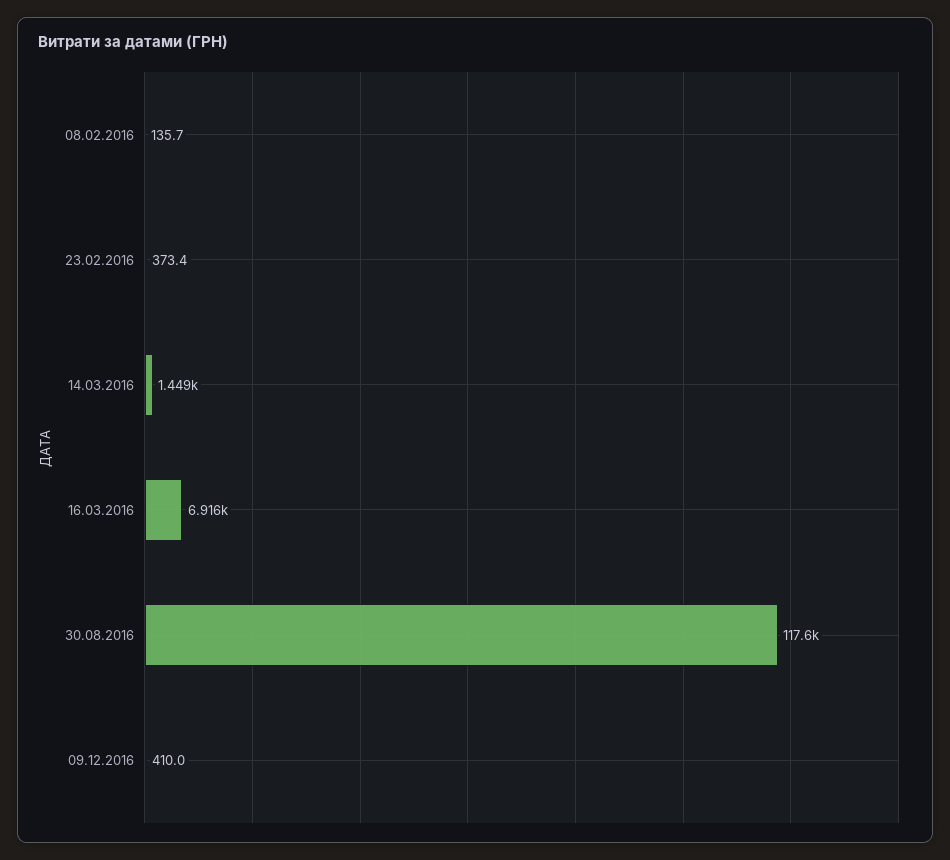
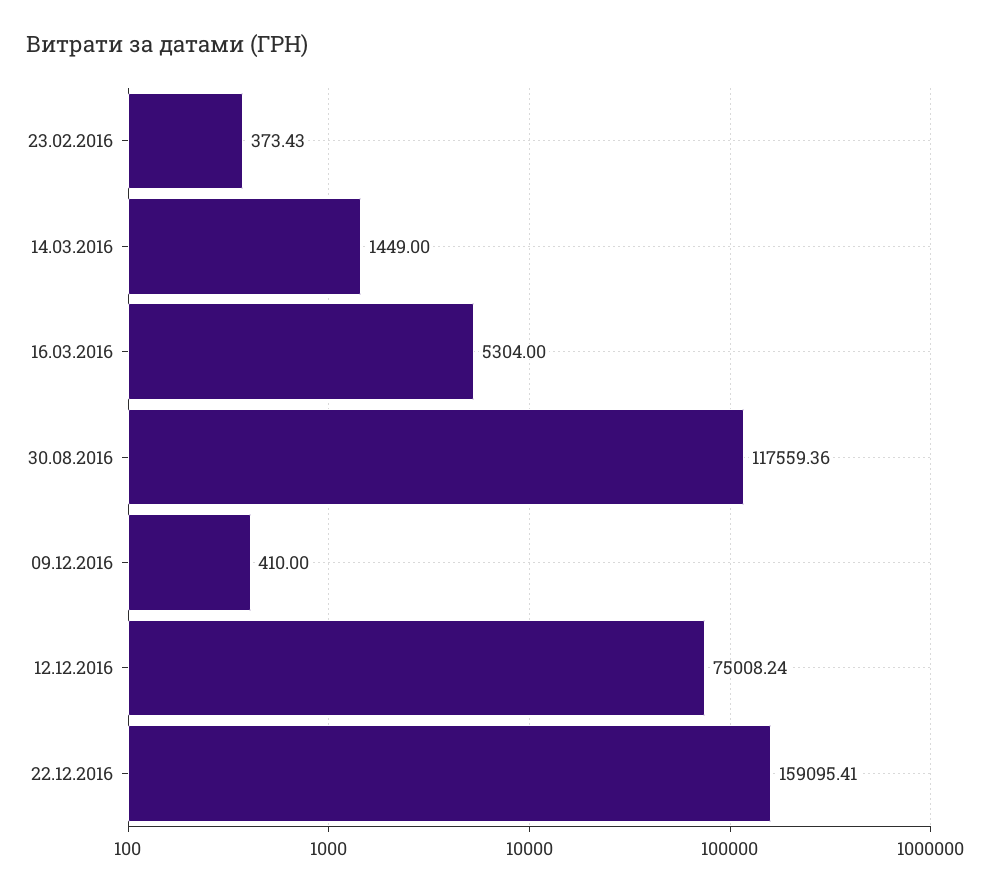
08.02.2016: 135.7 -> none
16.03.2016: 6916 -> 5304
12.12.2016: none -> 75008.24
22.12.2016: none -> 159095.41

